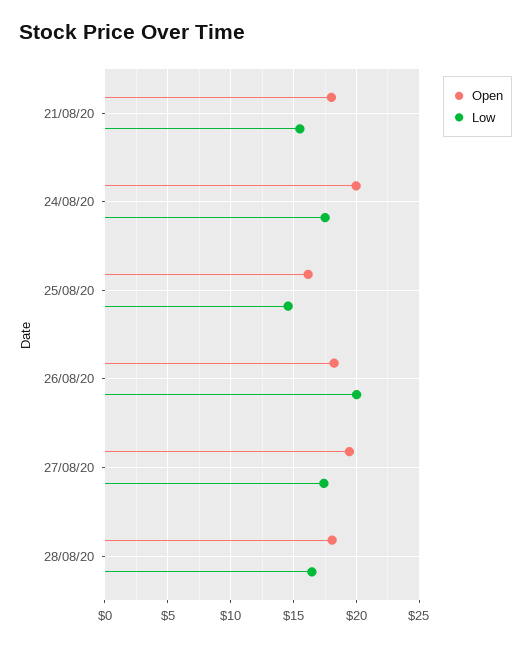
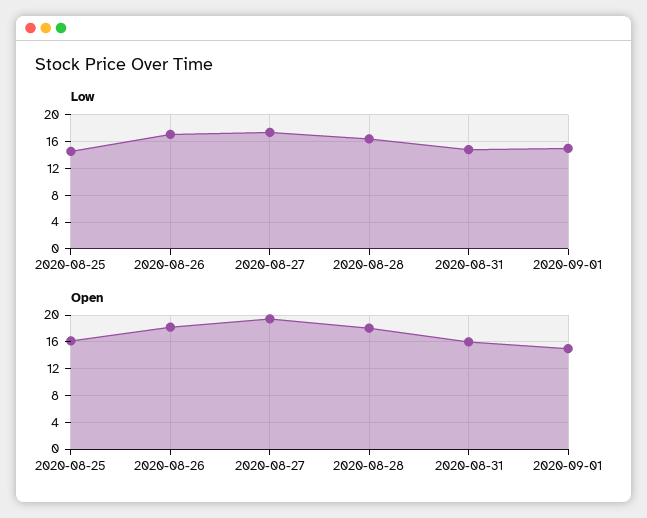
Open, 21/08/20: 18 -> none
Low, 21/08/20: 15.5 -> none
Open, 24/08/20: 20 -> none
Low, 24/08/20: 17.5 -> none
Low, 26/08/20: 20 -> 17
Low, 2020-08-31: none -> 15
Low, 2020-09-01: none -> 15
Open, 2020-08-31: none -> 16
Open, 2020-09-01: none -> 15

